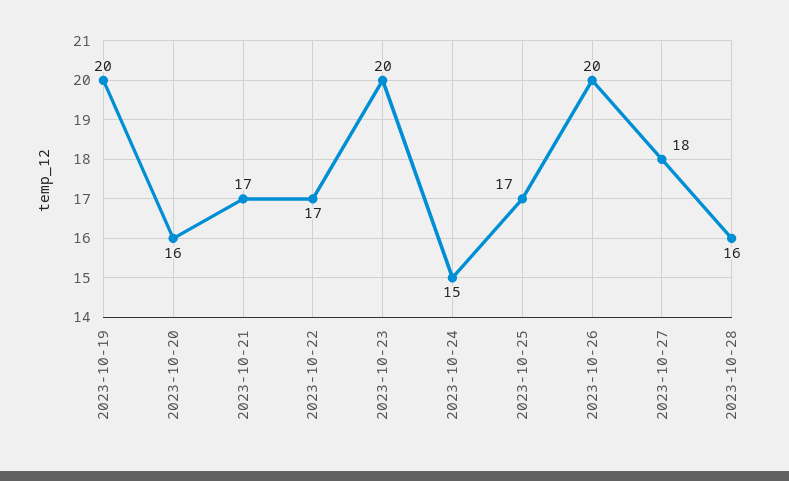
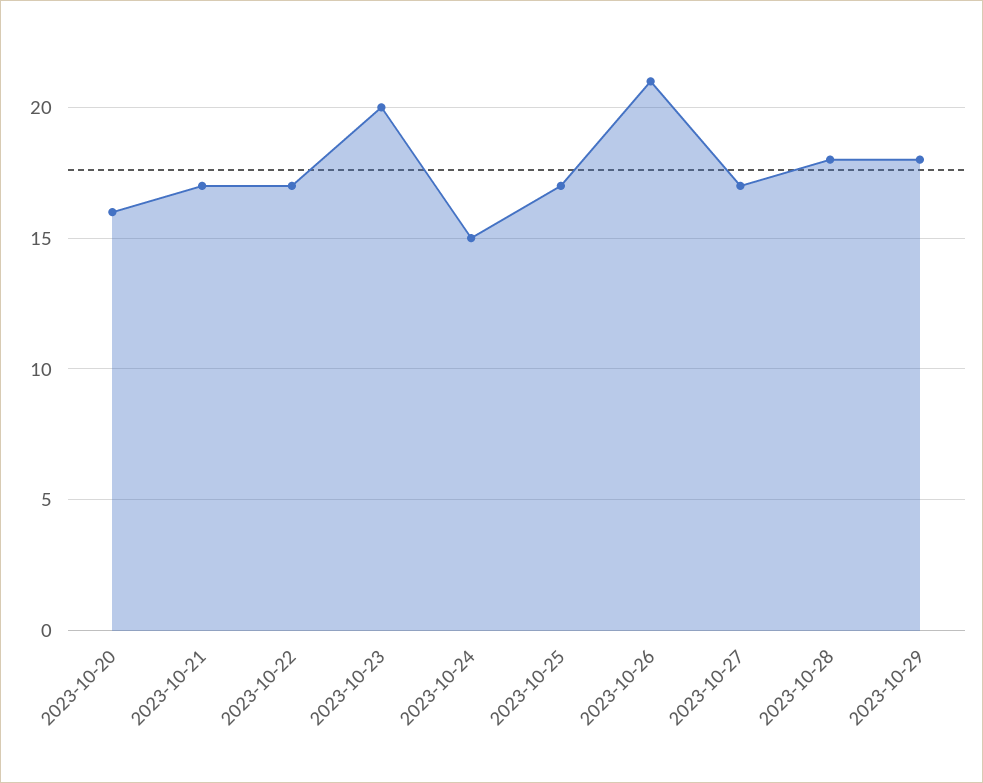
2023-10-19: 20 -> none
2023-10-26: 20 -> 21
2023-10-27: 18 -> 17
2023-10-28: 16 -> 18
2023-10-29: none -> 18

